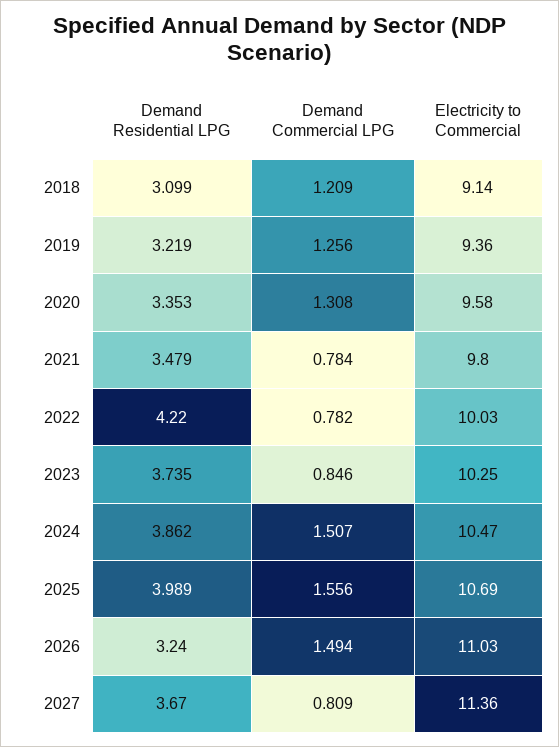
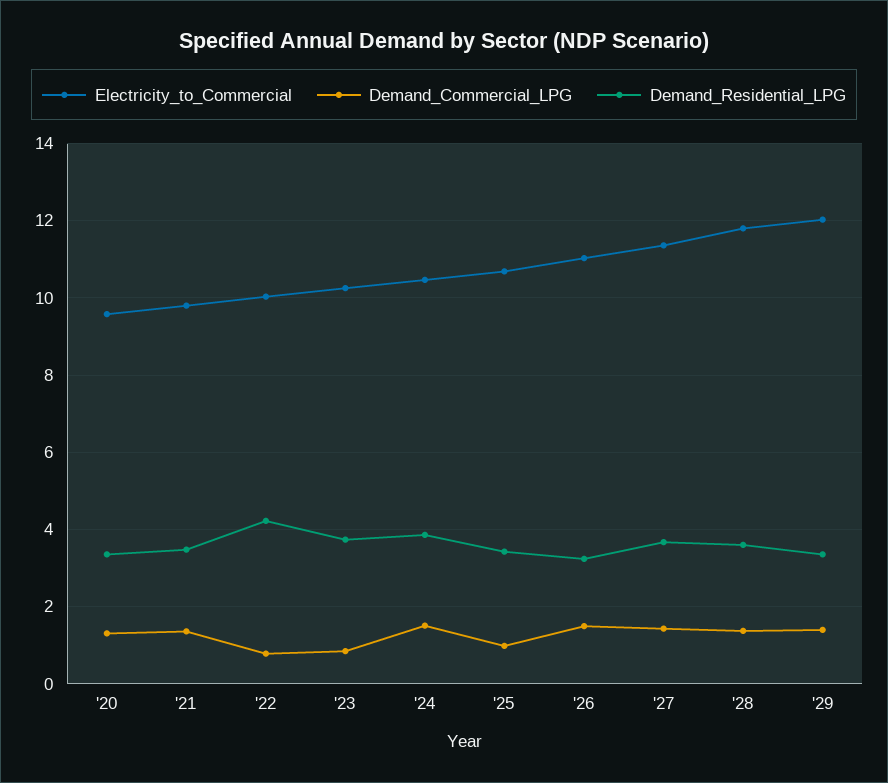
Demand Residential LPG, 2018: 3.099 -> none
Demand Commercial LPG, 2018: 1.209 -> none
Electricity to Commercial, 2018: 9.14 -> none
Demand Residential LPG, 2019: 3.219 -> none
Demand Commercial LPG, 2019: 1.256 -> none
Electricity to Commercial, 2019: 9.36 -> none
Demand Commercial LPG, 2021: 0.784 -> 1.4
Demand Residential LPG, 2025: 3.989 -> 3.4
Demand Commercial LPG, 2025: 1.556 -> 1
Demand Commercial LPG, 2027: 0.809 -> 1.4
Electricity to Commercial, '28: none -> 11.8
Demand Commercial LPG, '28: none -> 1.4
Demand Residential LPG, '28: none -> 3.6
Electricity to Commercial, '29: none -> 12
Demand Commercial LPG, '29: none -> 1.4
Demand Residential LPG, '29: none -> 3.4

